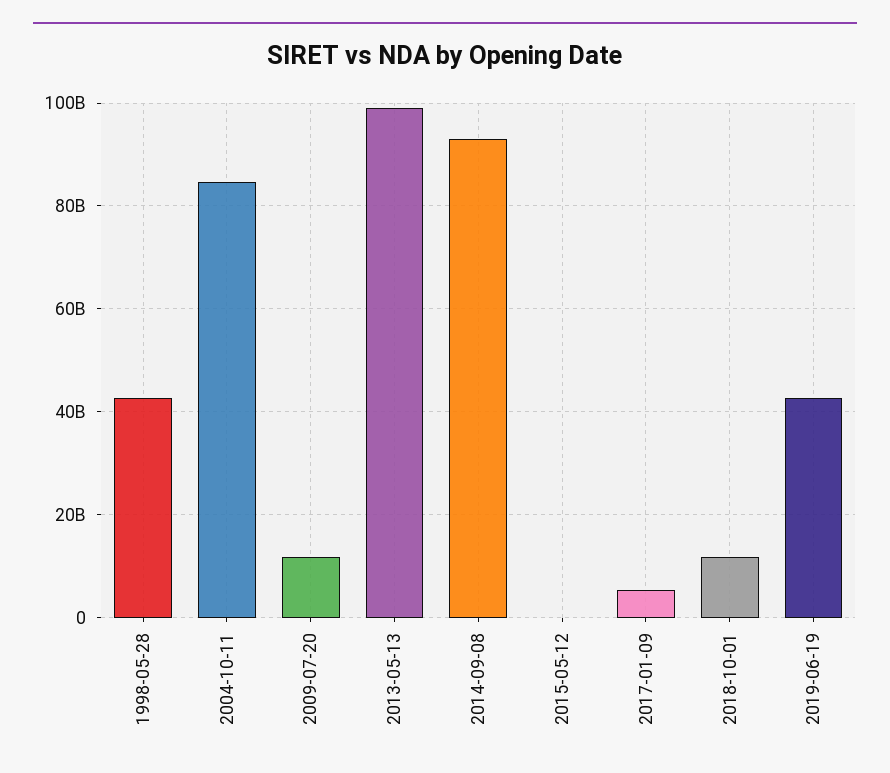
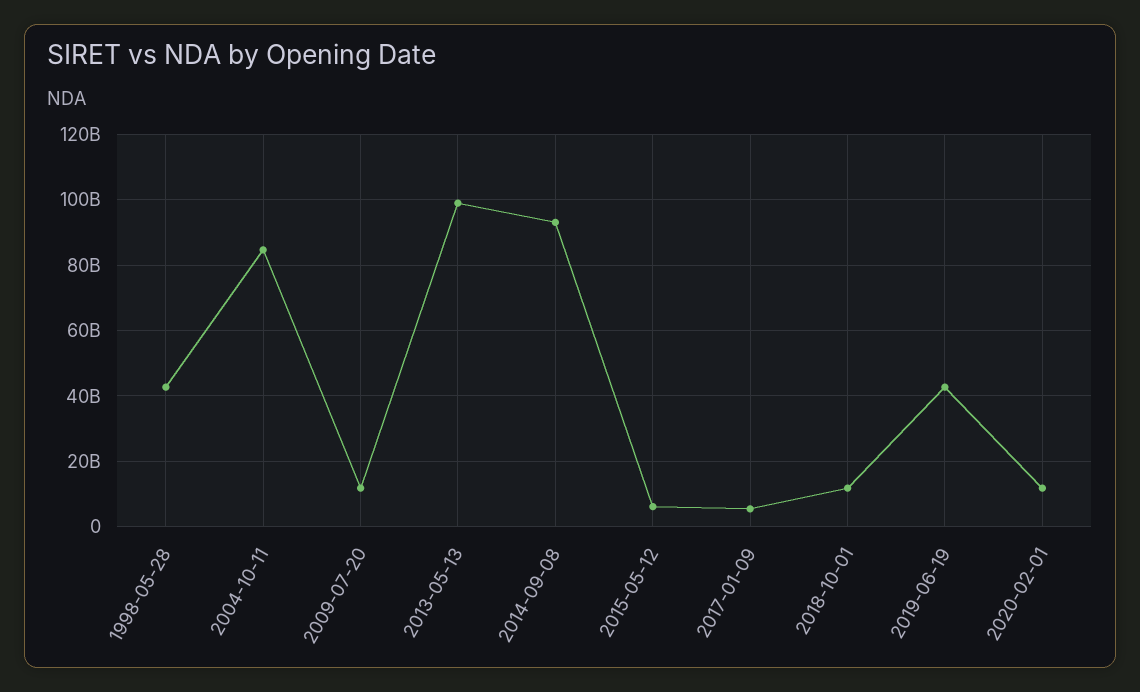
2015-05-12: 0 -> 6000000000
2020-02-01: none -> 12000000000

